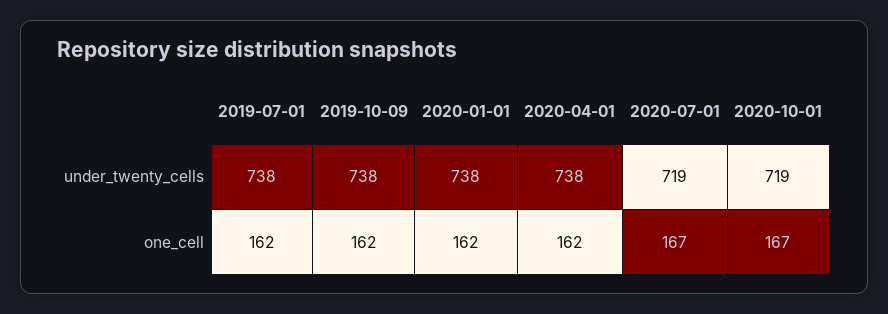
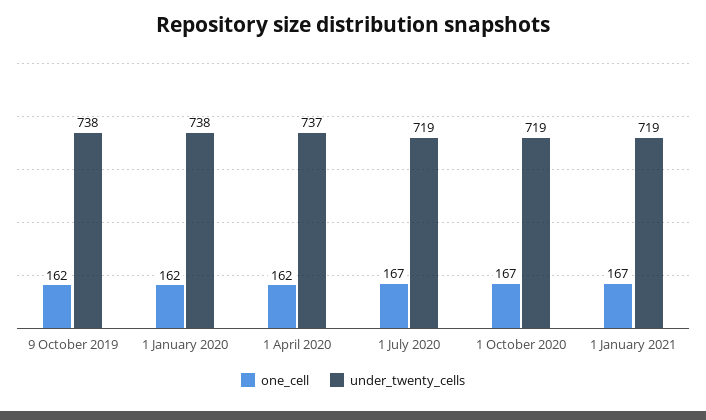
under_twenty_cells, 2019-07-01: 738 -> none
under_twenty_cells, 2020-04-01: 738 -> 737
one_cell, 2019-07-01: 162 -> none
one_cell, 1 January 2021: none -> 167
under_twenty_cells, 1 January 2021: none -> 719

